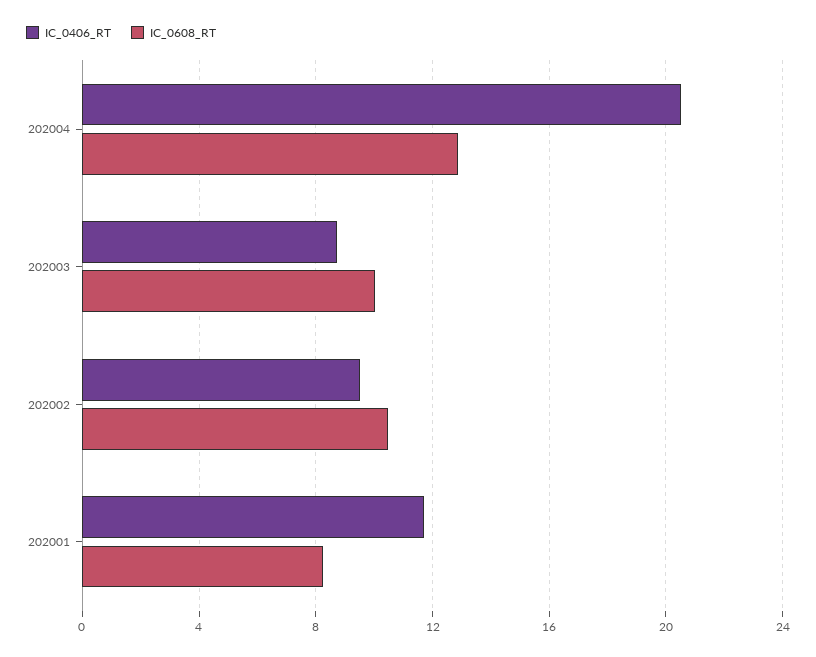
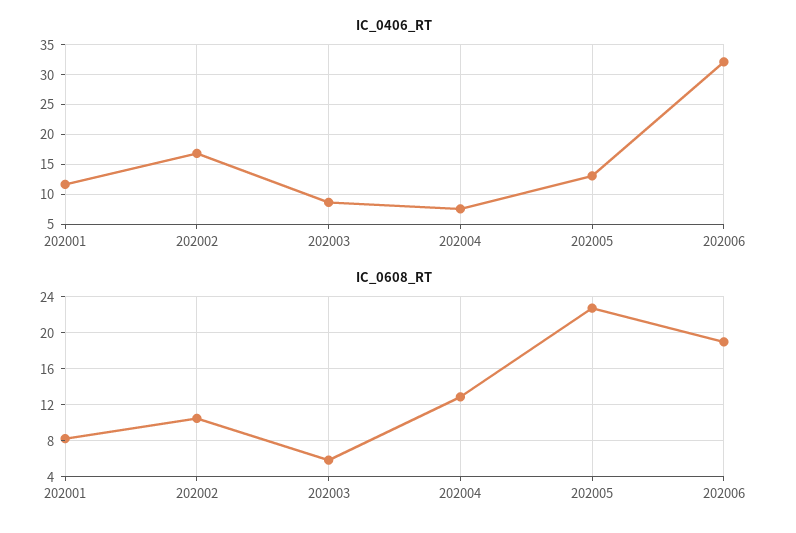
IC_0406_RT, 202004: 20.5 -> 7.5
IC_0608_RT, 202003: 10 -> 6
IC_0406_RT, 202002: 9.5 -> 17.5
IC_0406_RT, 202005: none -> 12.5
IC_0406_RT, 202006: none -> 32.5
IC_0608_RT, 202005: none -> 23
IC_0608_RT, 202006: none -> 19

